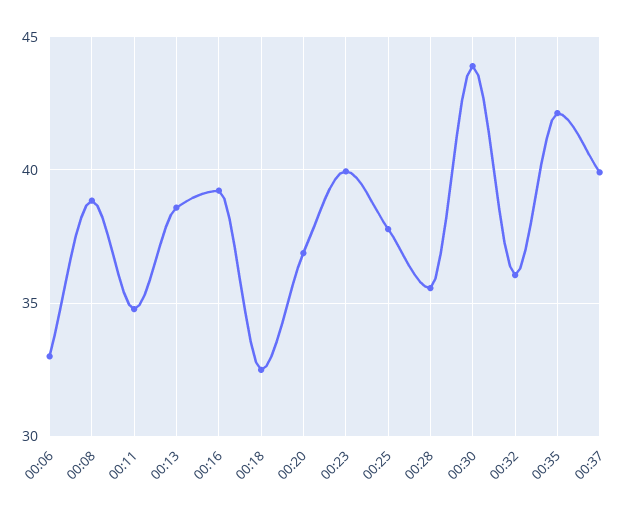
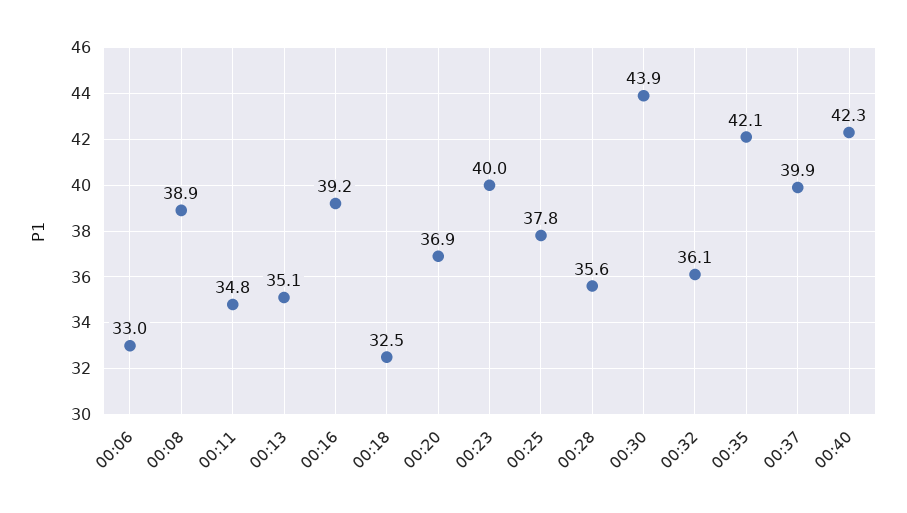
00:13: 38.5 -> 35.1
00:40: none -> 42.3

